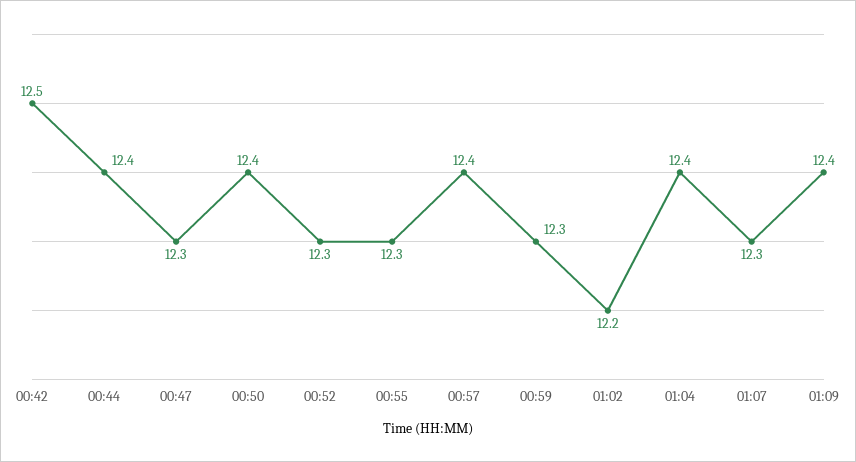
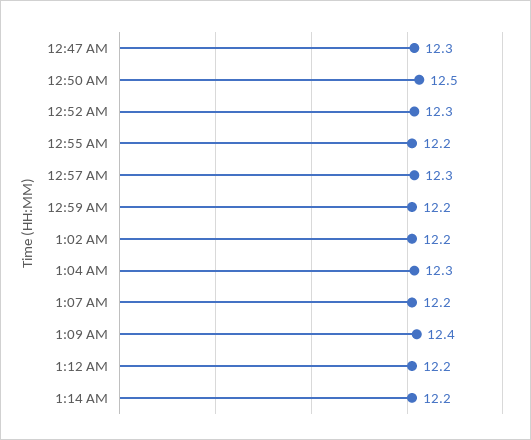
00:42: 12.5 -> none
00:44: 12.4 -> none
00:50: 12.4 -> 12.5
00:55: 12.3 -> 12.2
00:57: 12.4 -> 12.3
00:59: 12.3 -> 12.2
01:04: 12.4 -> 12.3
01:07: 12.3 -> 12.2
1:12 AM: none -> 12.2
1:14 AM: none -> 12.2

